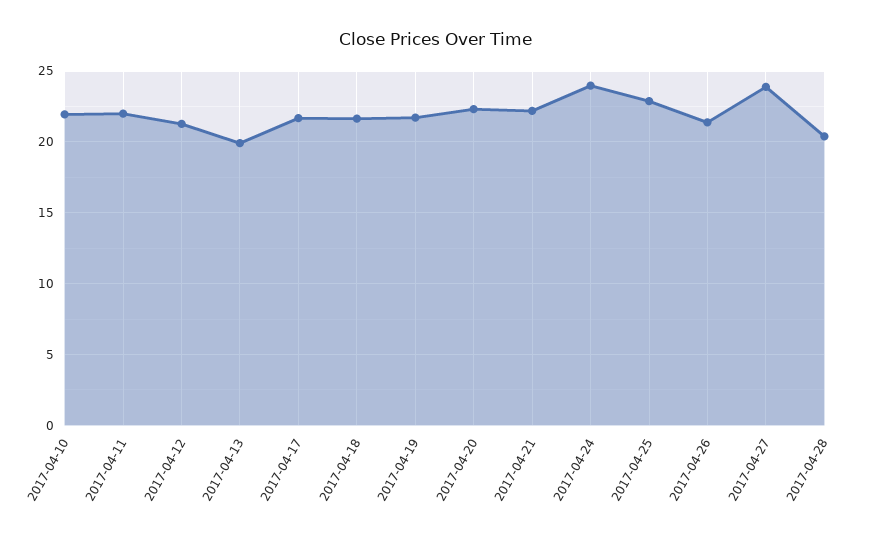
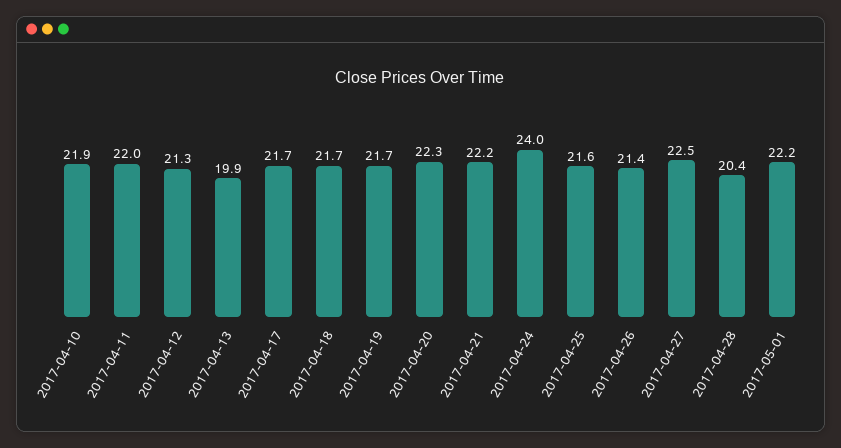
2017-04-25: 23 -> 21.6
2017-04-27: 24 -> 22.5
2017-05-01: none -> 22.2

